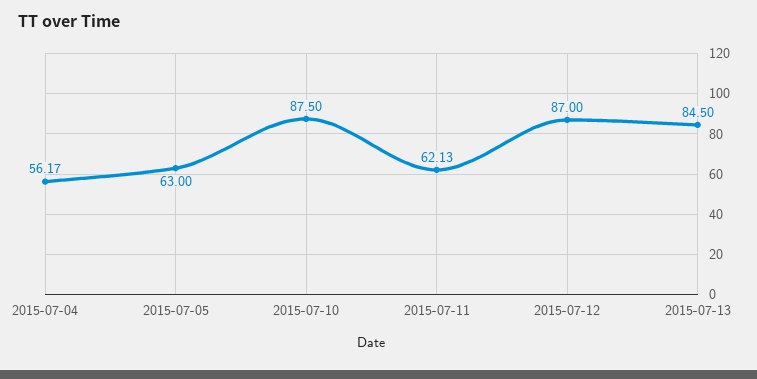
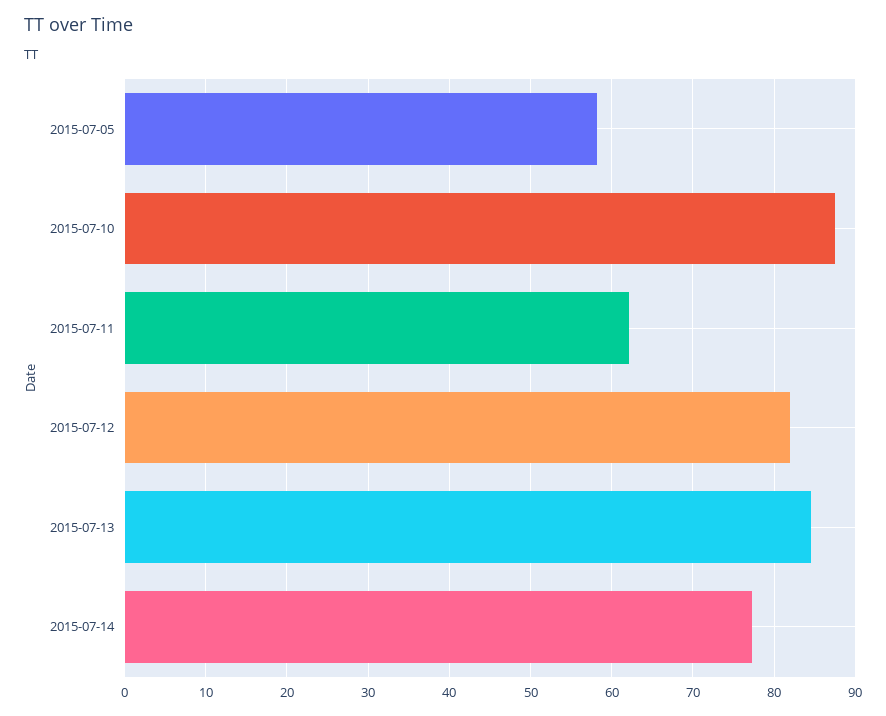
2015-07-04: 56.17 -> none
2015-07-05: 63 -> 58
2015-07-12: 87 -> 82
2015-07-14: none -> 77

